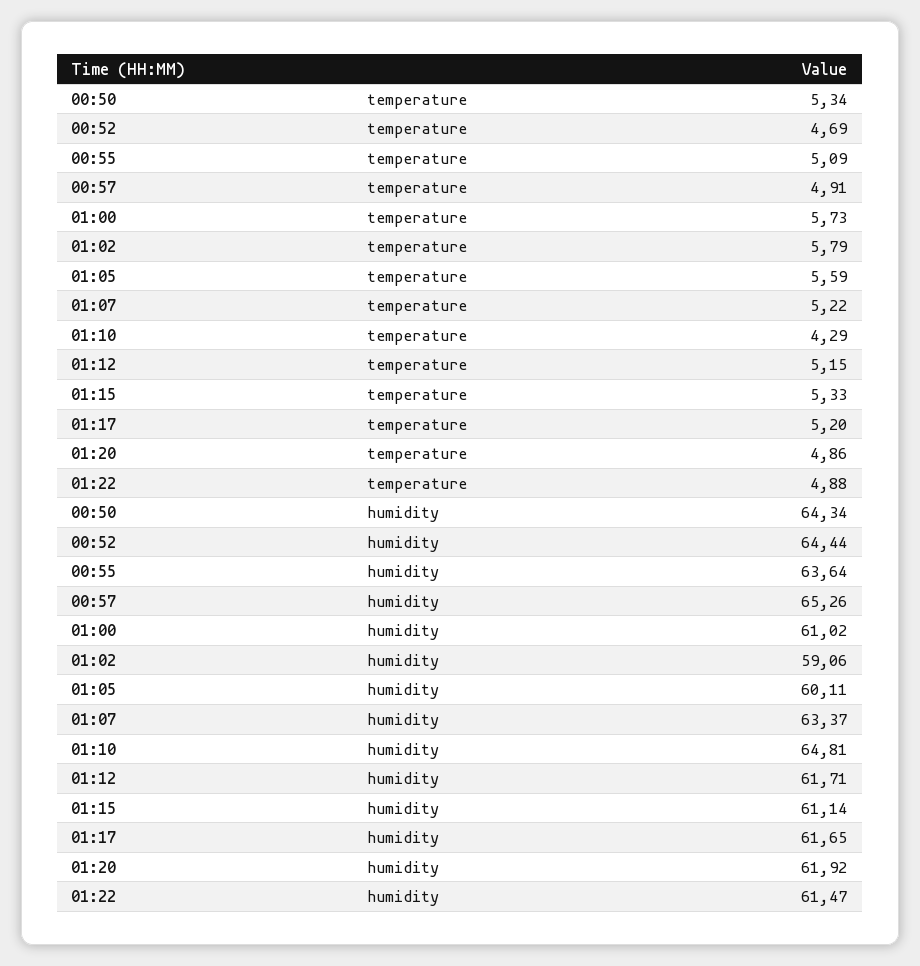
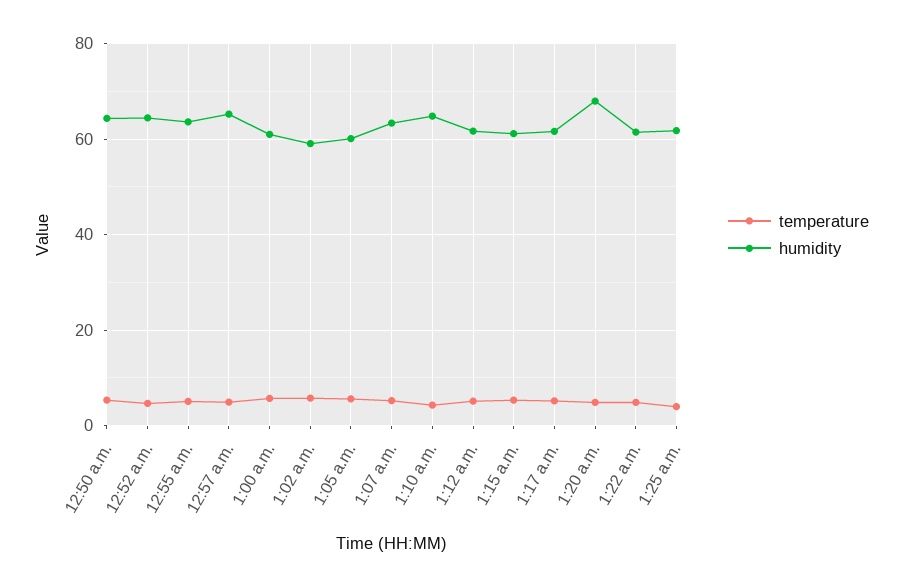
humidity, 01:20: 61.92 -> 68
temperature, 1:25 a.m.: none -> 4
humidity, 1:25 a.m.: none -> 62

